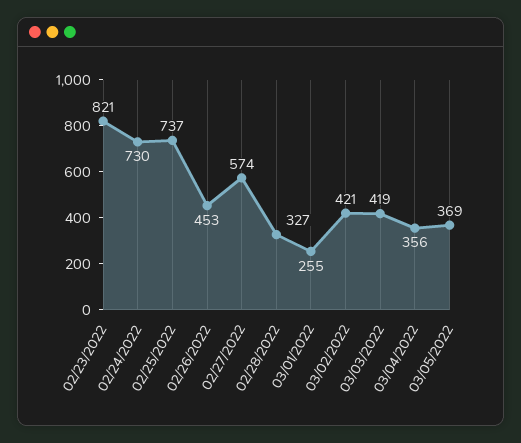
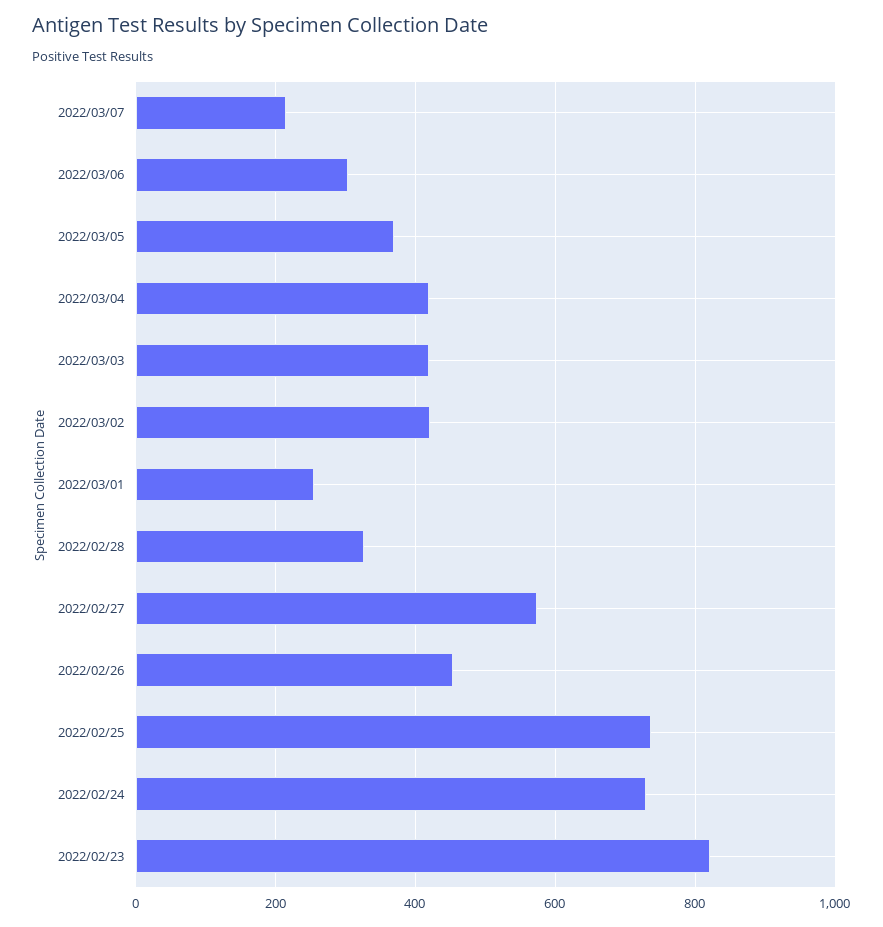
03/04/2022: 356 -> 420
2022/03/07: none -> 220
2022/03/06: none -> 300

